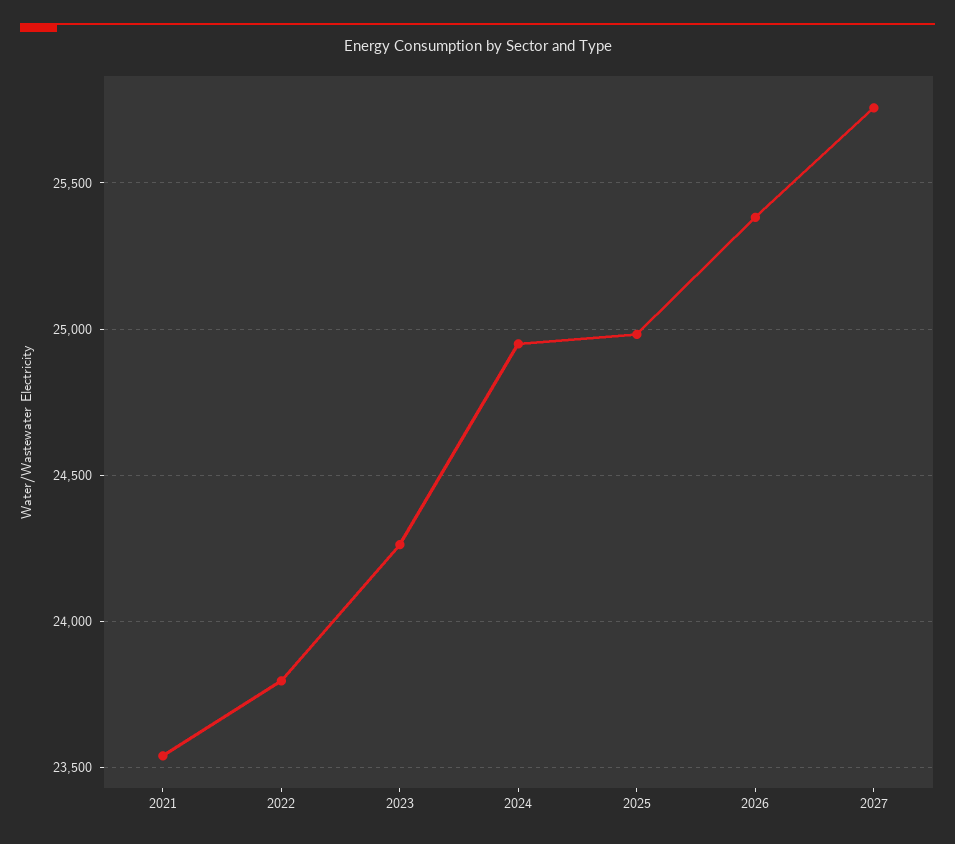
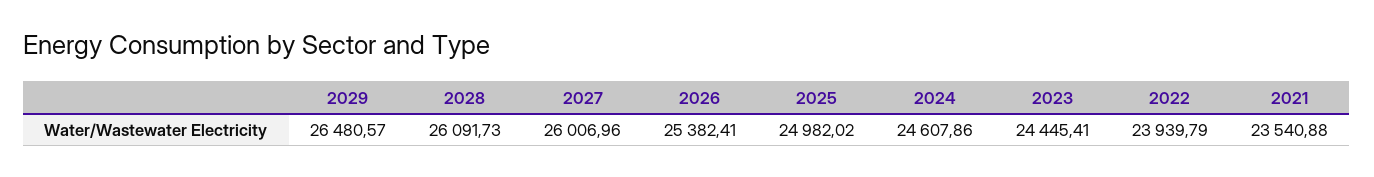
2022: 23800 -> 23939.79
2023: 24250 -> 24445.41
2024: 24950 -> 24607.86
2027: 25750 -> 26006.96
2029: none -> 26480.57
2028: none -> 26091.73

